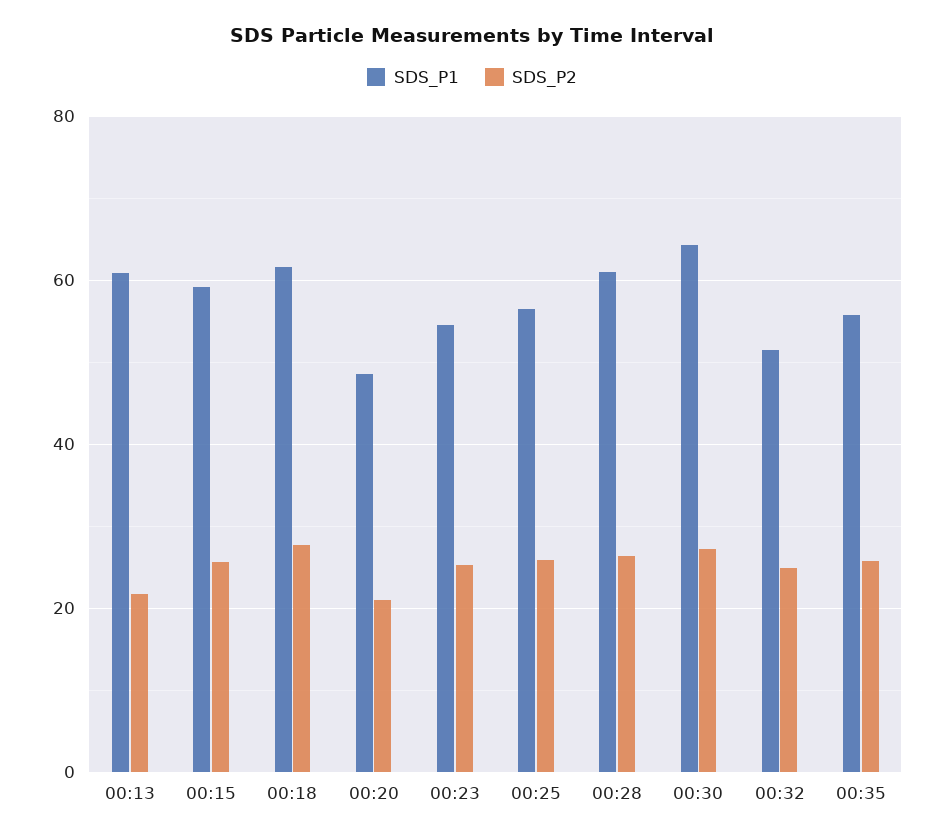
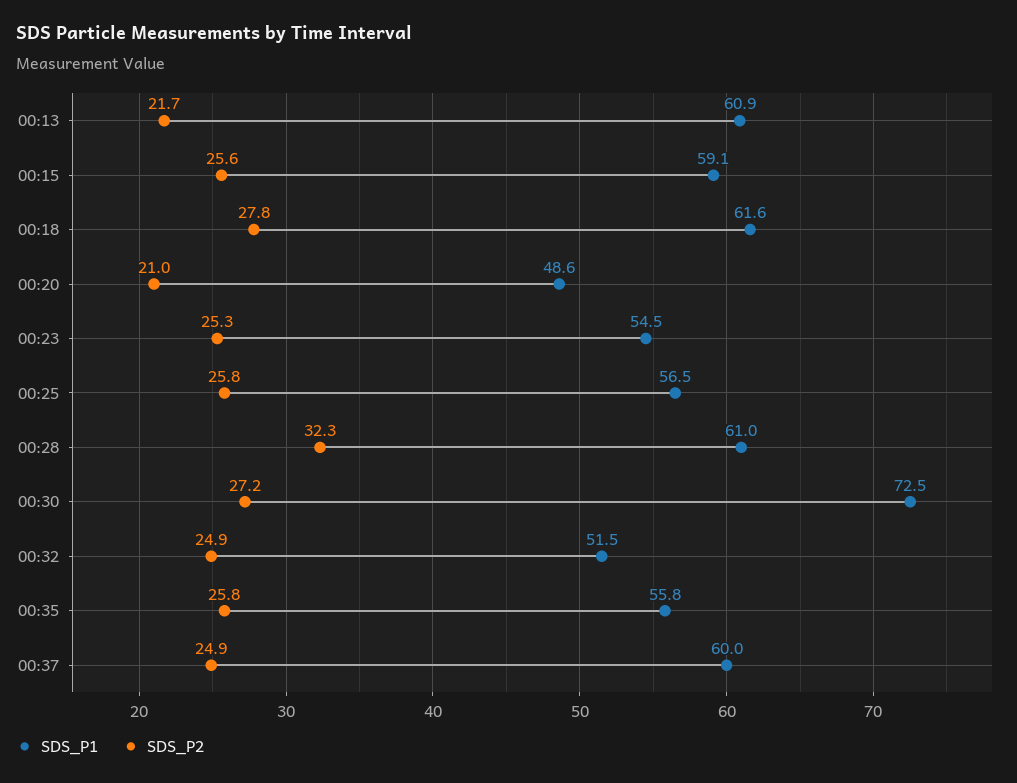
SDS_P2, 00:28: 26 -> 32.3
SDS_P1, 00:30: 64 -> 72.5
SDS_P1, 00:37: none -> 60
SDS_P2, 00:37: none -> 24.9

